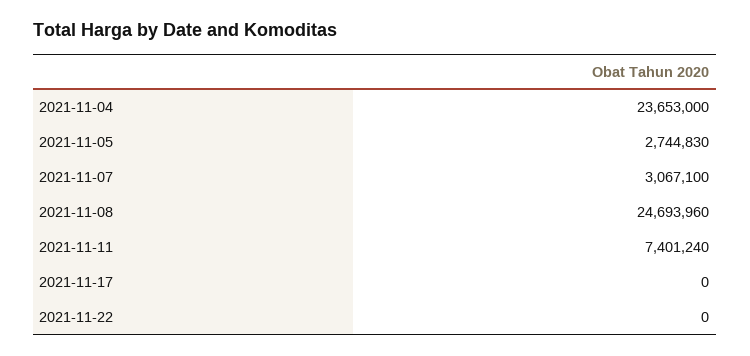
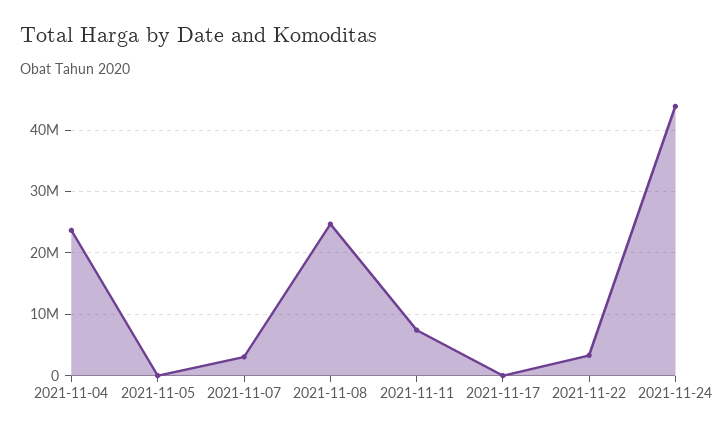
2021-11-05: 2744830 -> 0
2021-11-22: 0 -> 3000000
2021-11-24: none -> 44000000

